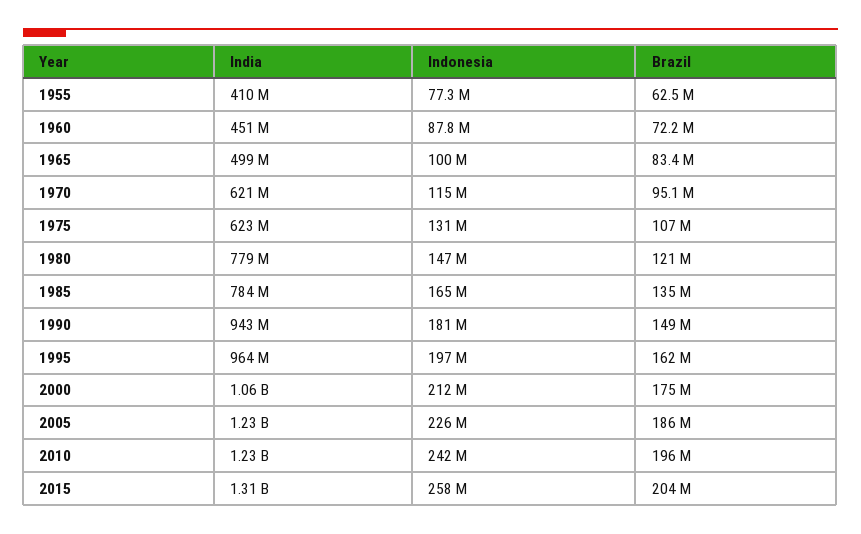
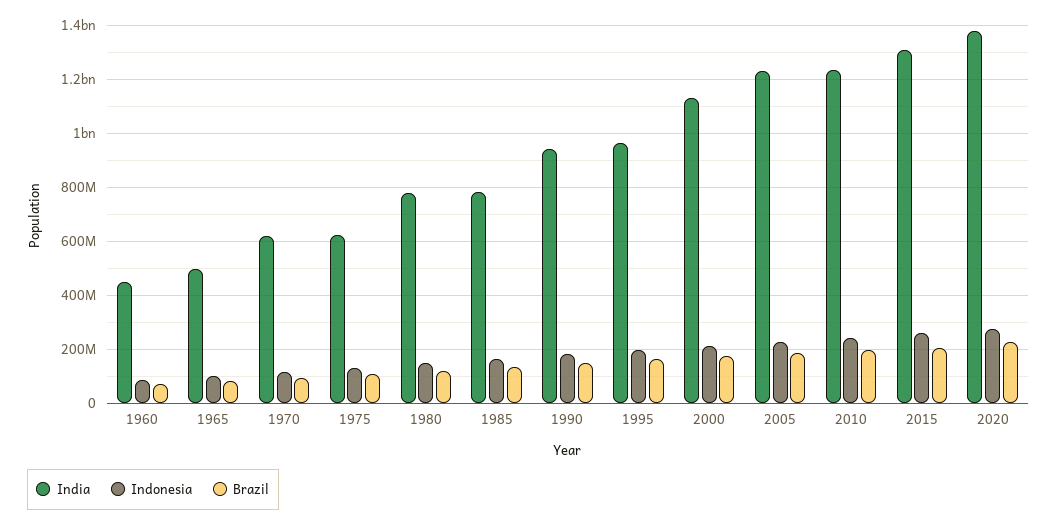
India, 1955: 410000000 -> none
Indonesia, 1955: 77300000 -> none
Brazil, 1955: 62500000 -> none
India, 2000: 1060000000 -> 1125000000
India, 2020: none -> 1375000000
Indonesia, 2020: none -> 275000000
Brazil, 2020: none -> 225000000

